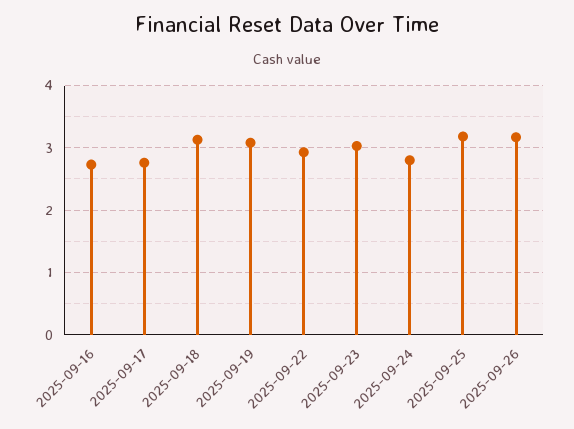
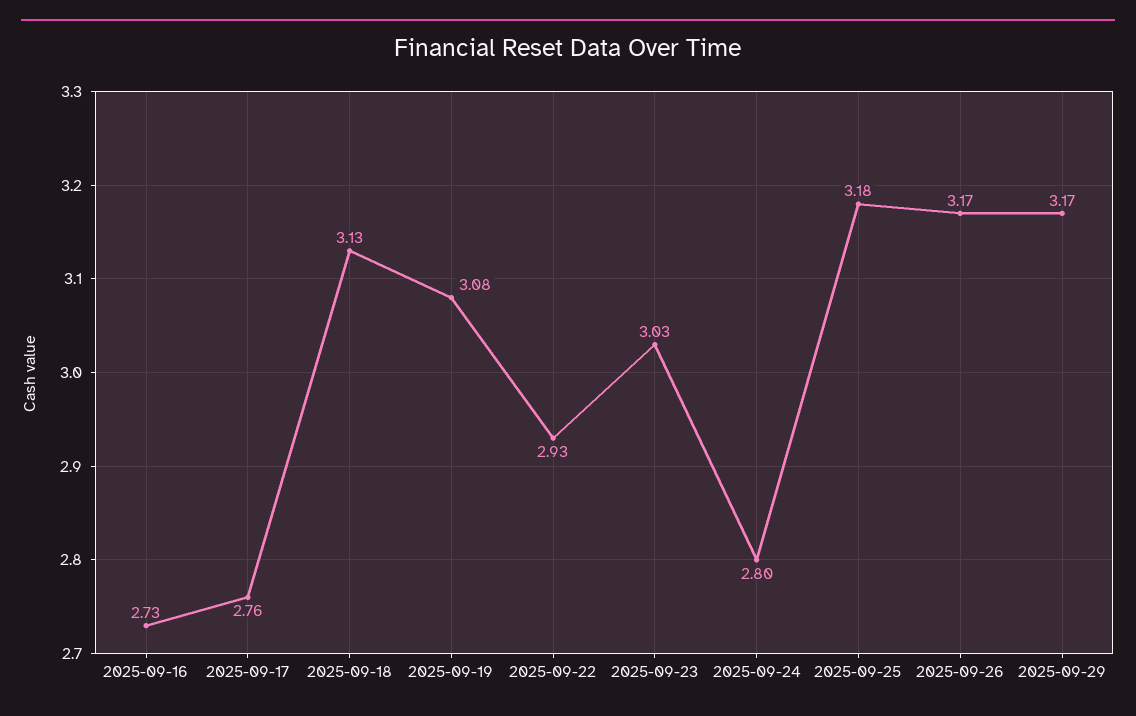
2025-09-29: none -> 3.17

